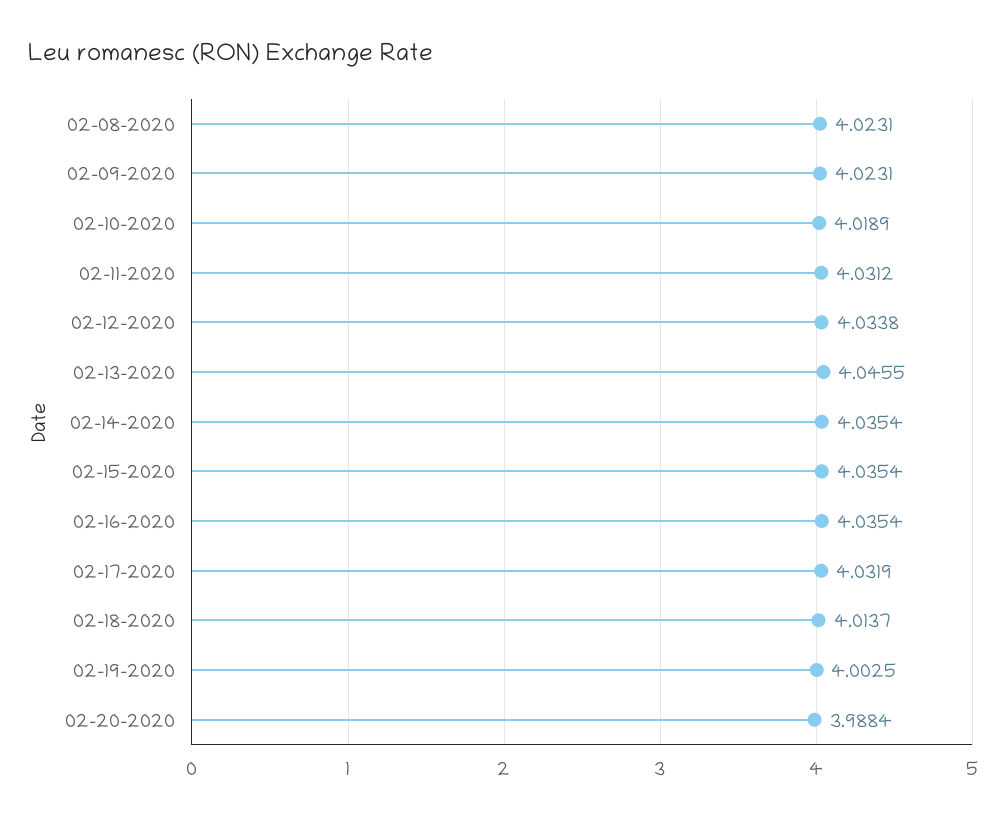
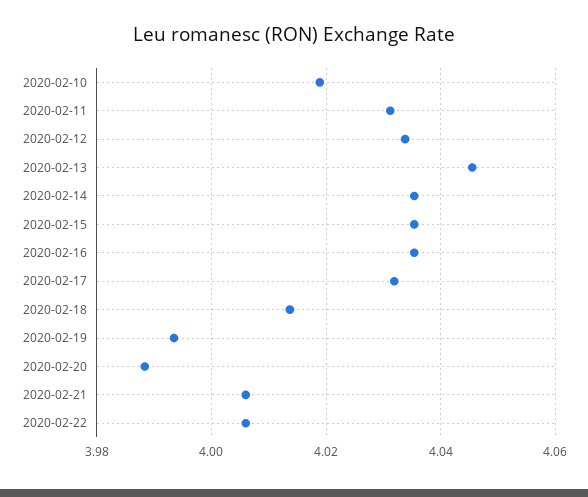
02-08-2020: 4.0231 -> none
02-09-2020: 4.0231 -> none
02-19-2020: 4.0025 -> 3.994
2020-02-21: none -> 4.006
2020-02-22: none -> 4.006

